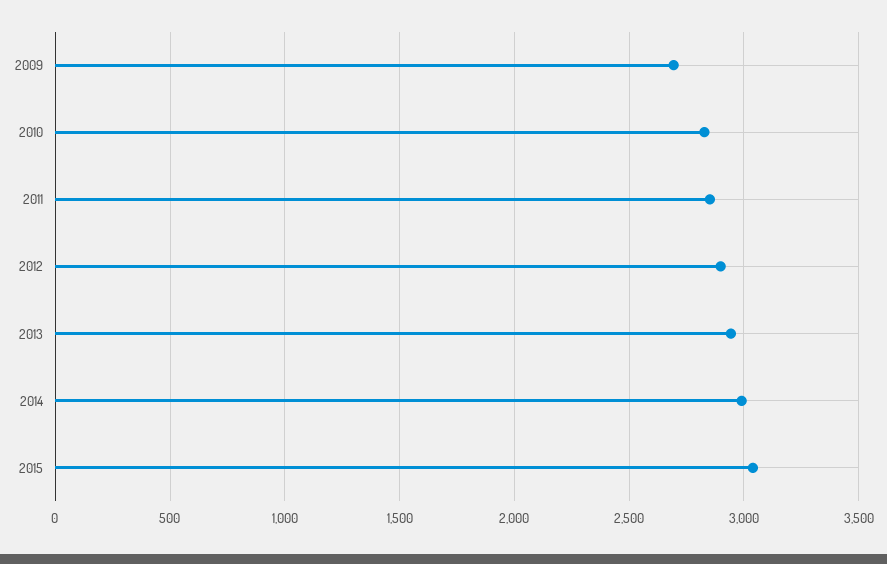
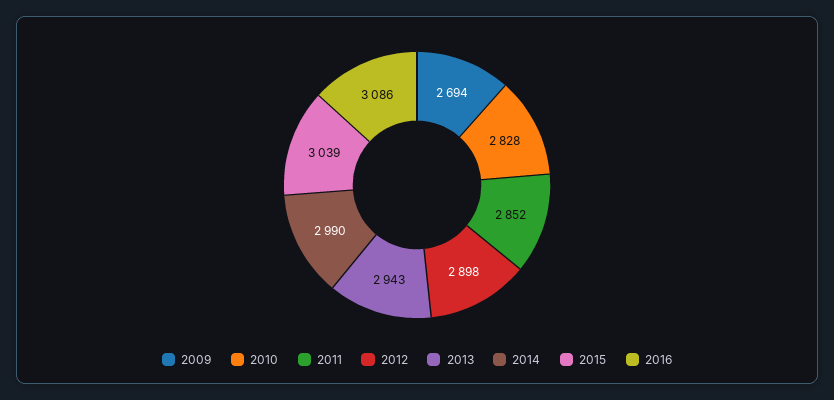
2016: none -> 3086

